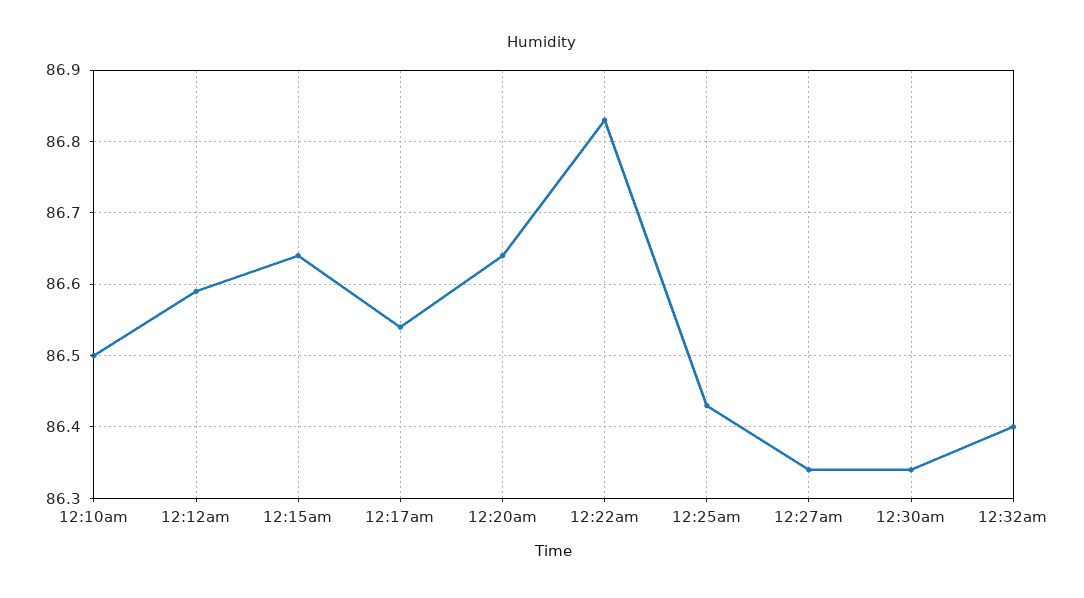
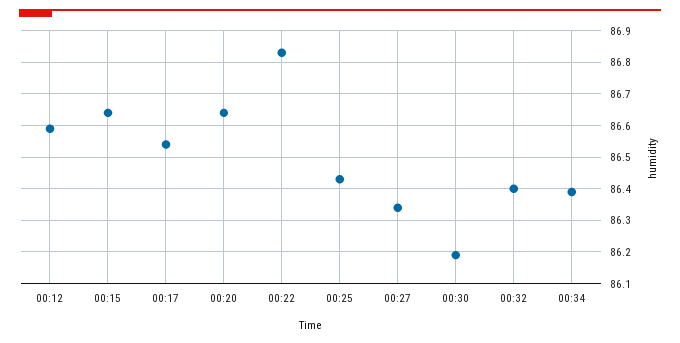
12:10am: 86.5 -> none
12:30am: 86.34 -> 86.2
00:34: none -> 86.4

